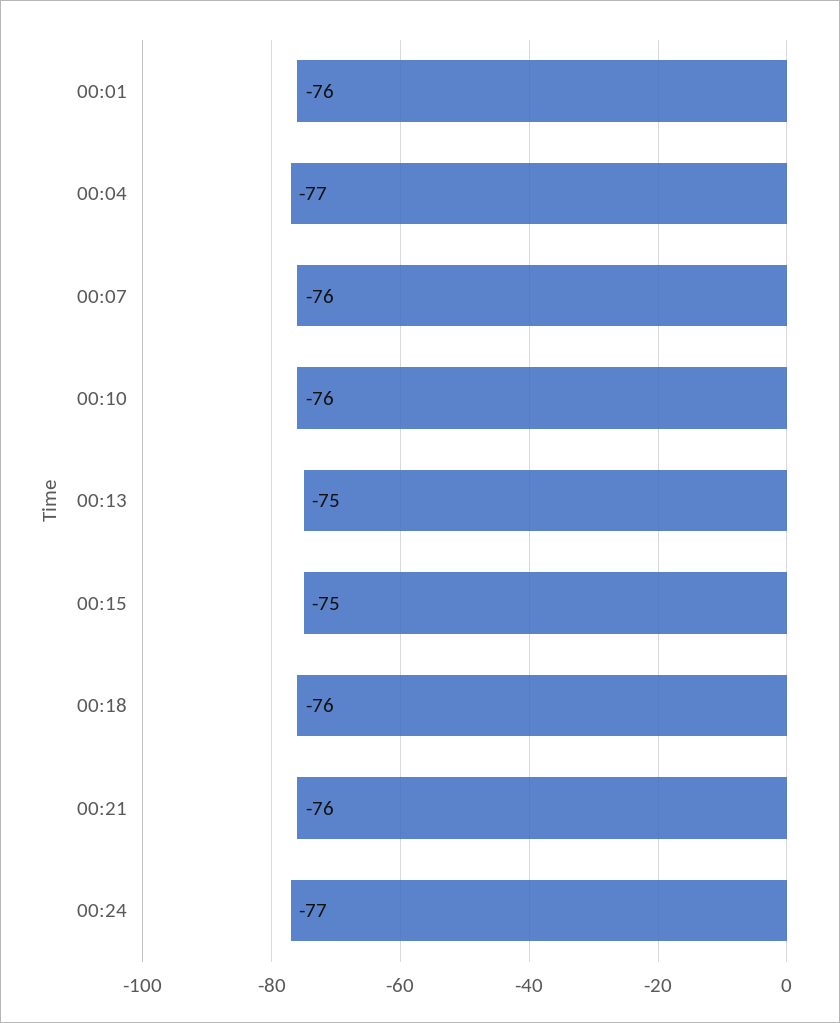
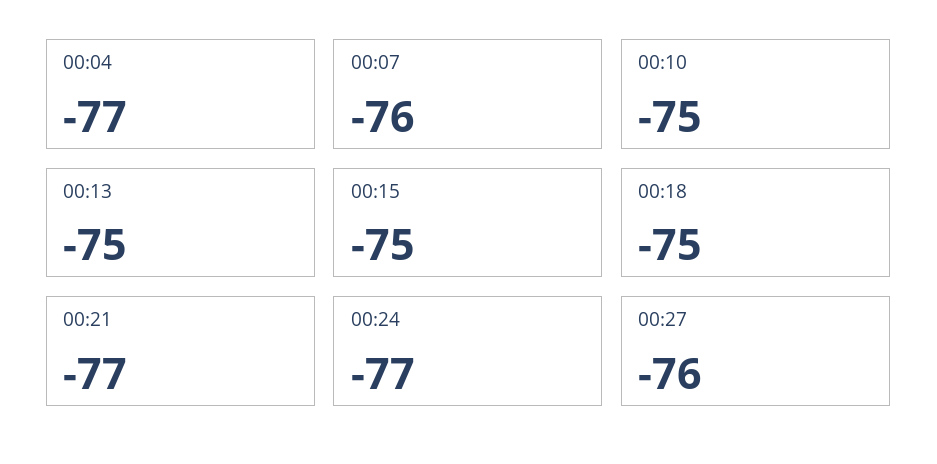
00:01: -76 -> none
00:10: -76 -> -75
00:18: -76 -> -75
00:21: -76 -> -77
00:27: none -> -76

